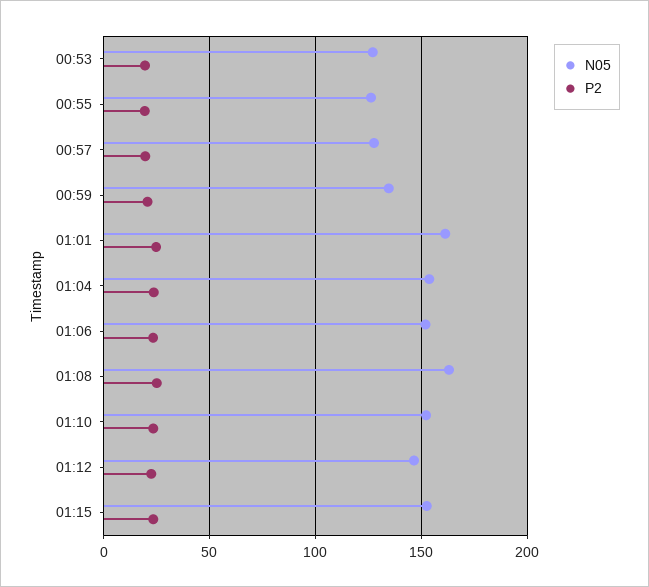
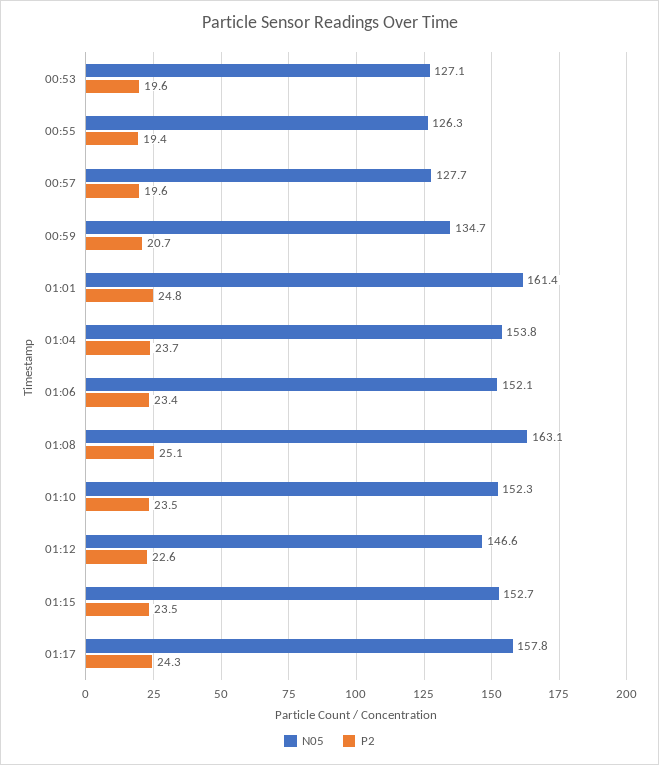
N05, 01:17: none -> 157.8
P2, 01:17: none -> 24.3

